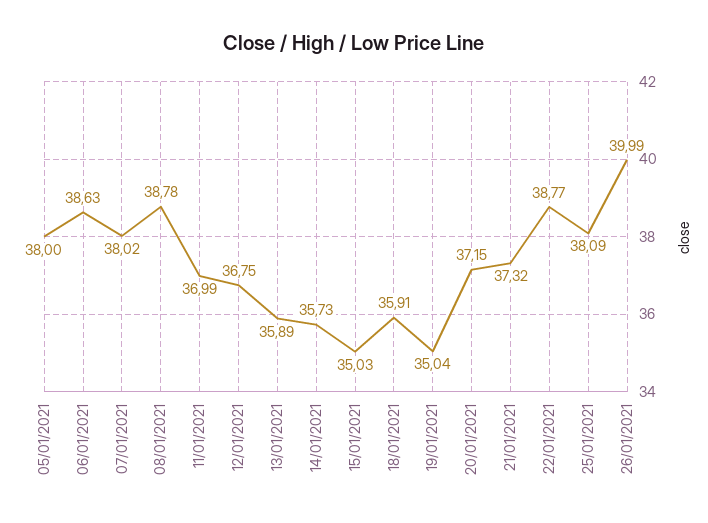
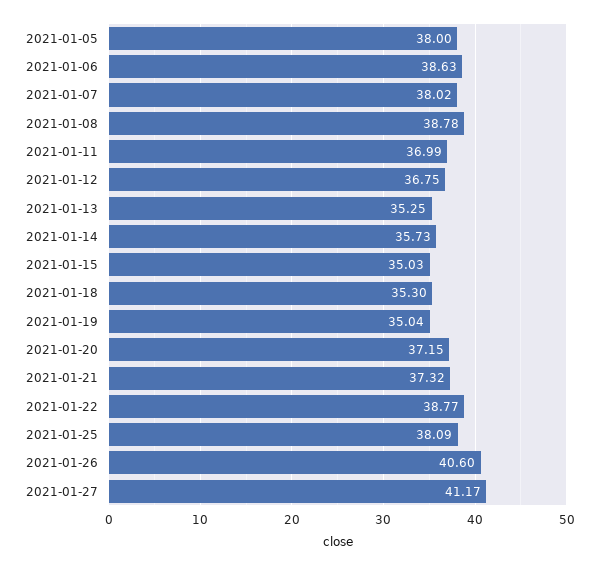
13/01/2021: 35.89 -> 35.25
18/01/2021: 35.91 -> 35.3
26/01/2021: 39.99 -> 40.6
2021-01-27: none -> 41.17

